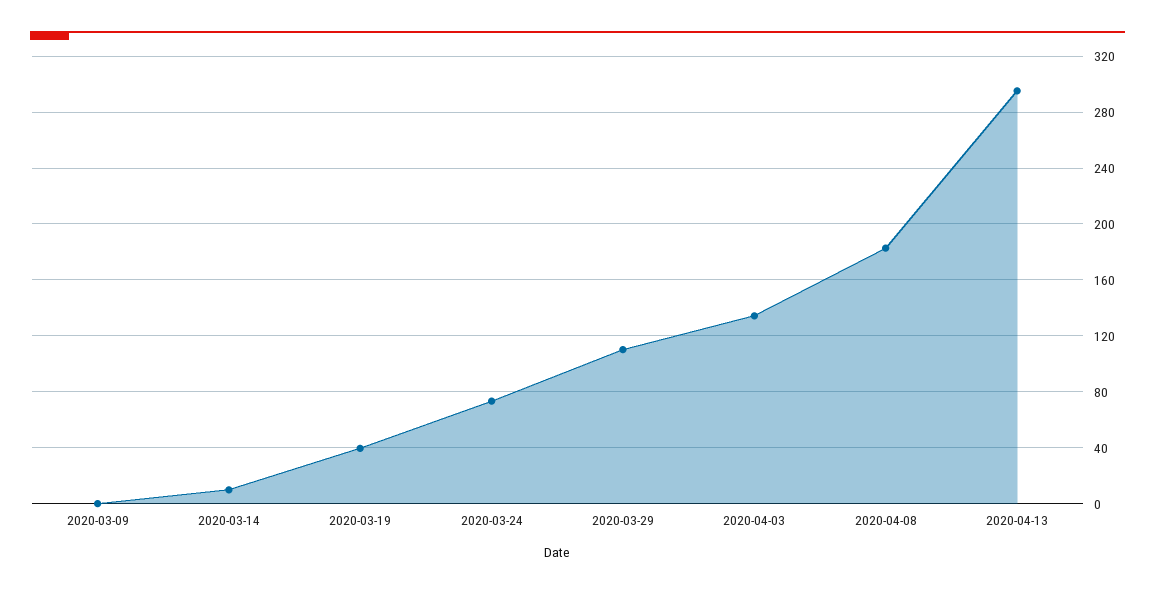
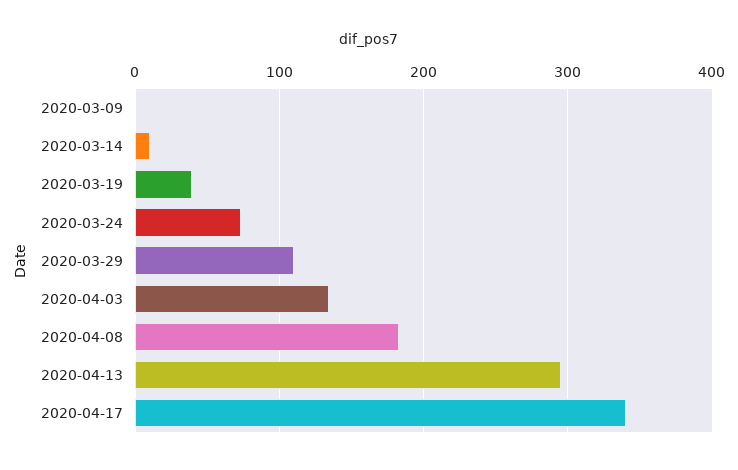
2020-04-17: none -> 340

